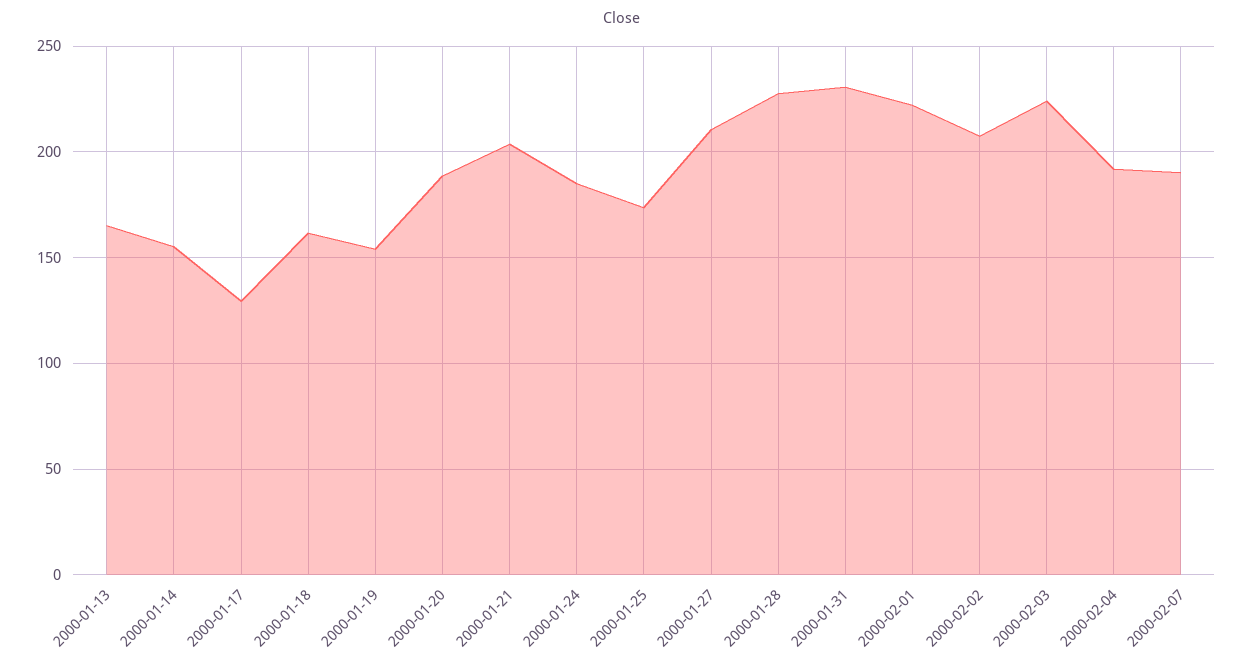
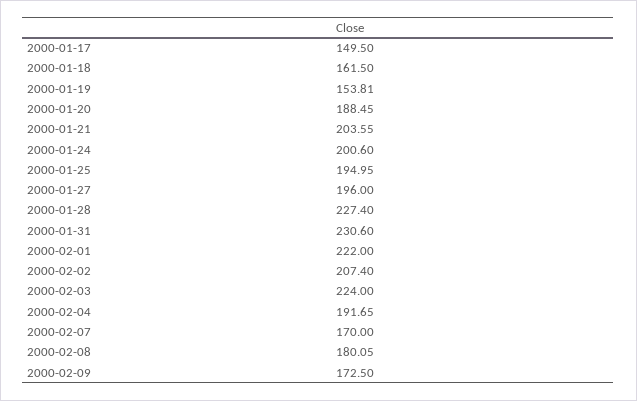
2000-01-13: 165 -> none
2000-01-14: 155 -> none
2000-01-17: 130 -> 149.5
2000-01-24: 185 -> 200.6
2000-01-25: 175 -> 194.95
2000-01-27: 210 -> 196
2000-02-07: 190 -> 170
2000-02-08: none -> 180.05
2000-02-09: none -> 172.5

